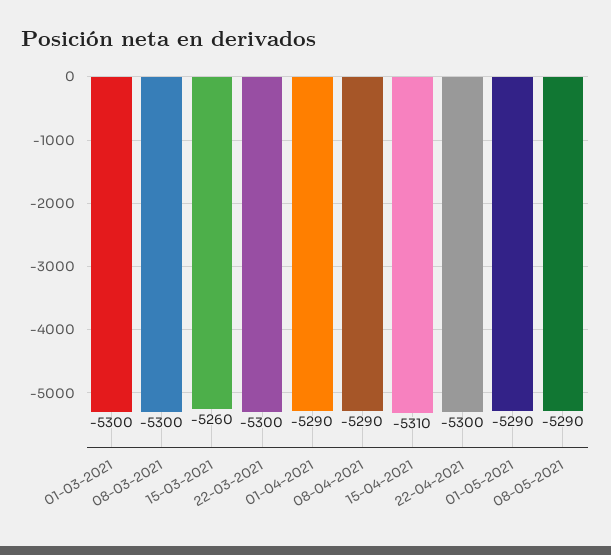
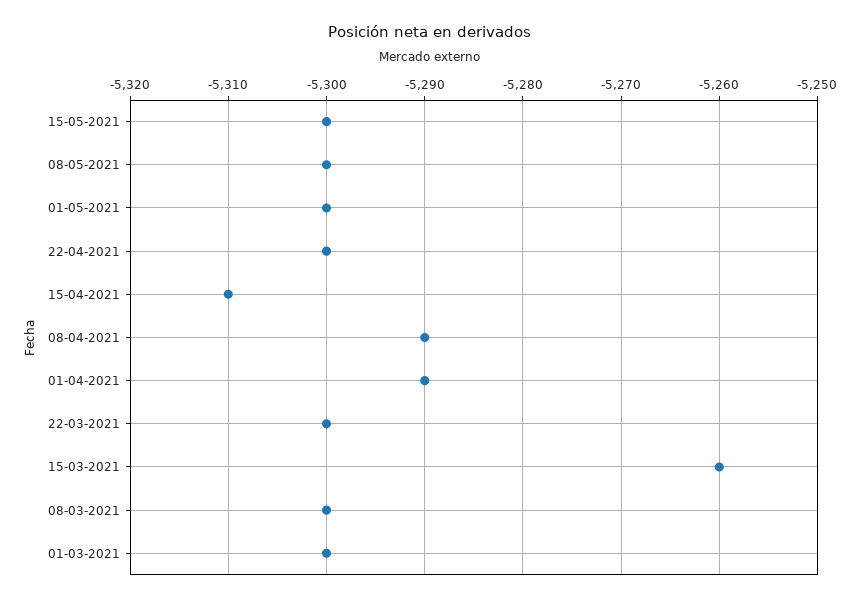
01-05-2021: -5290 -> -5300
08-05-2021: -5290 -> -5300
15-05-2021: none -> -5300

